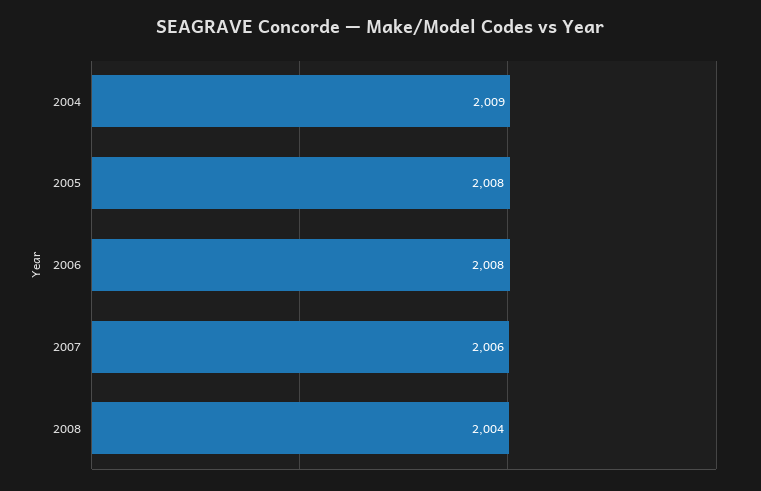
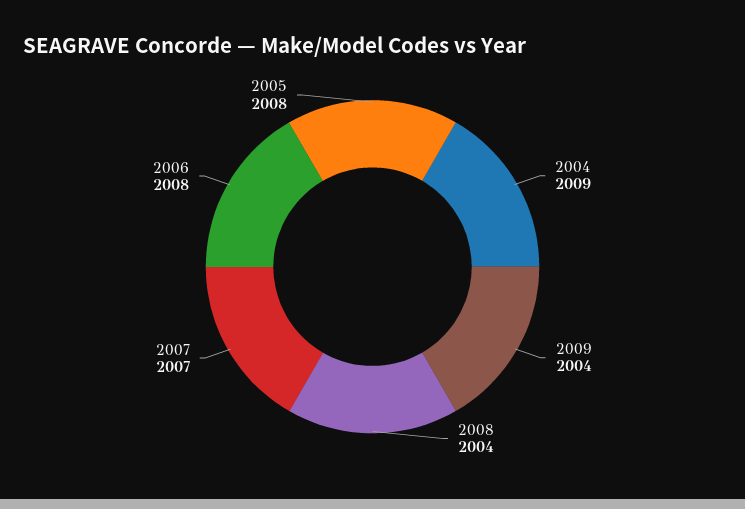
2007: 2006 -> 2007
2009: none -> 2004

